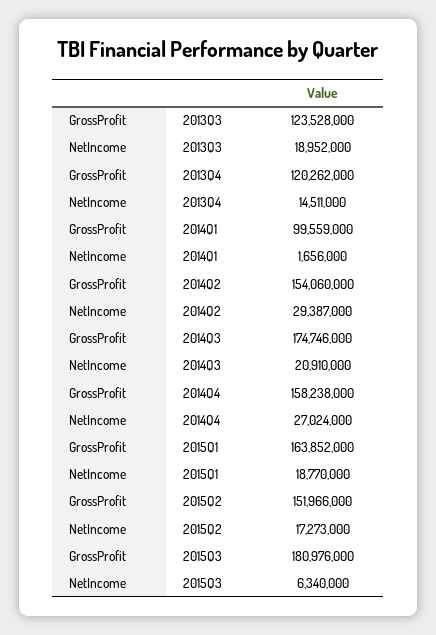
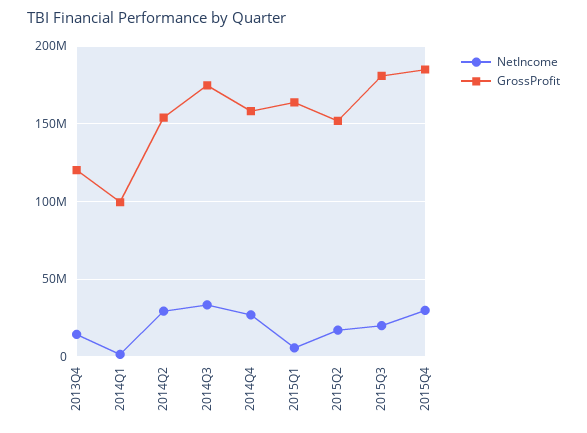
GrossProfit, 2013Q3: 123528000 -> none
NetIncome, 2013Q3: 18952000 -> none
NetIncome, 2014Q3: 20910000 -> 35000000
NetIncome, 2015Q1: 18770000 -> 5000000
NetIncome, 2015Q3: 6340000 -> 20000000
NetIncome, 2015Q4: none -> 30000000
GrossProfit, 2015Q4: none -> 185000000

